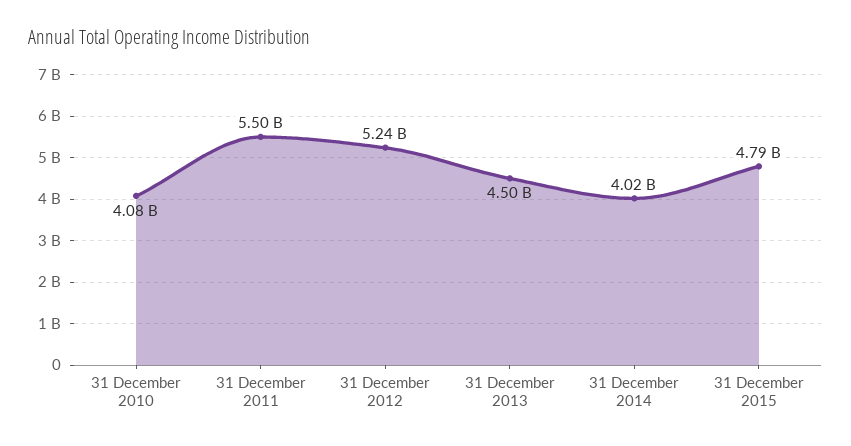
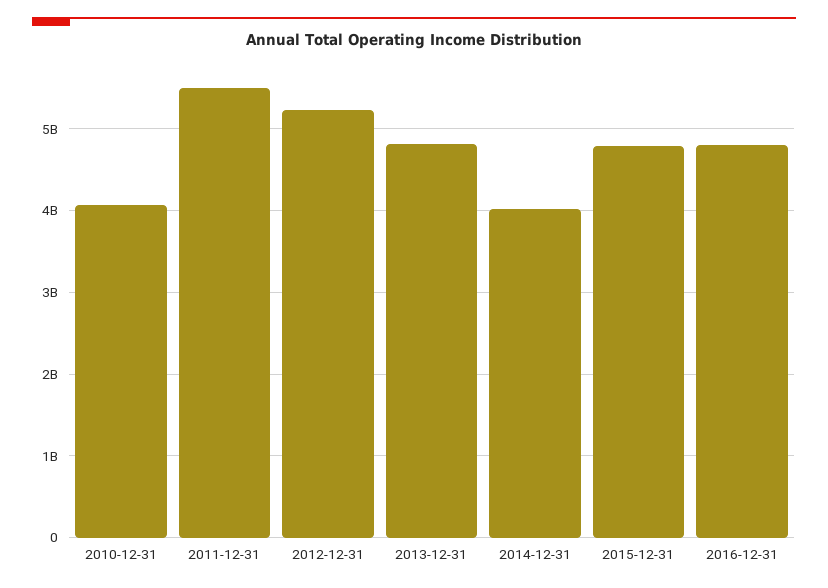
31 December 2013: 4500000000 -> 4800000000
2016-12-31: none -> 4800000000

